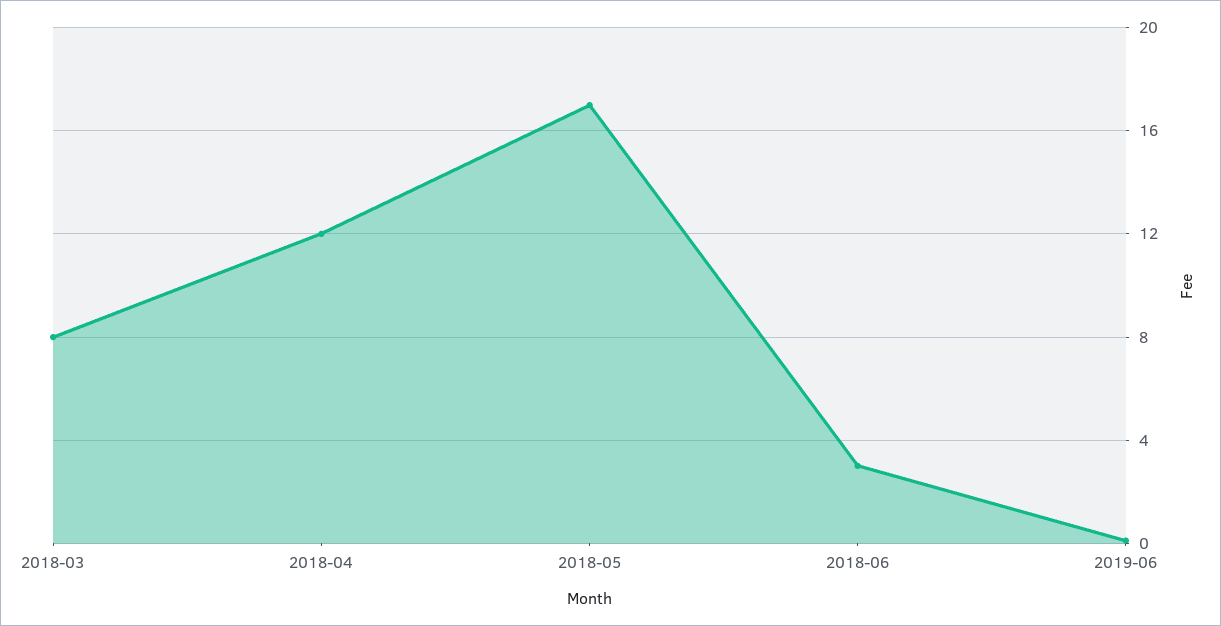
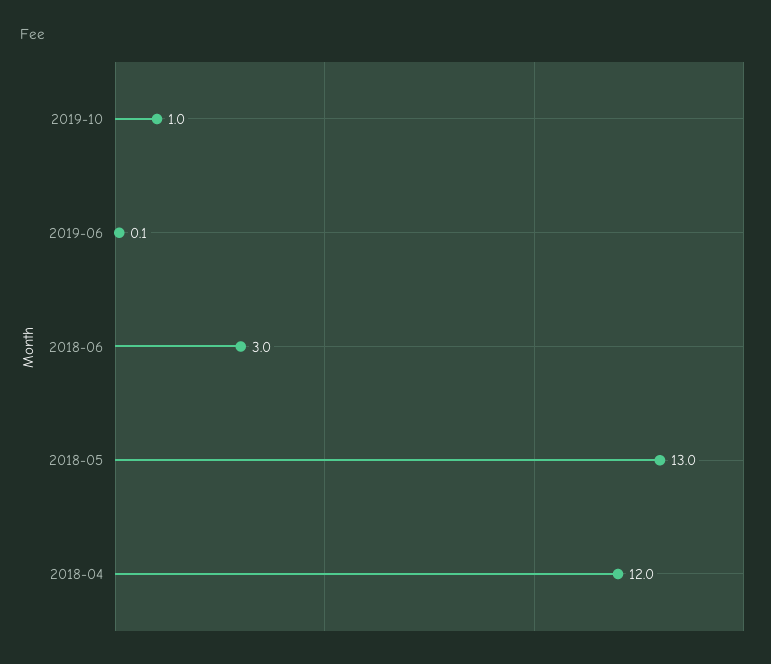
2018-03: 8 -> none
2018-05: 17 -> 13
2019-10: none -> 1

